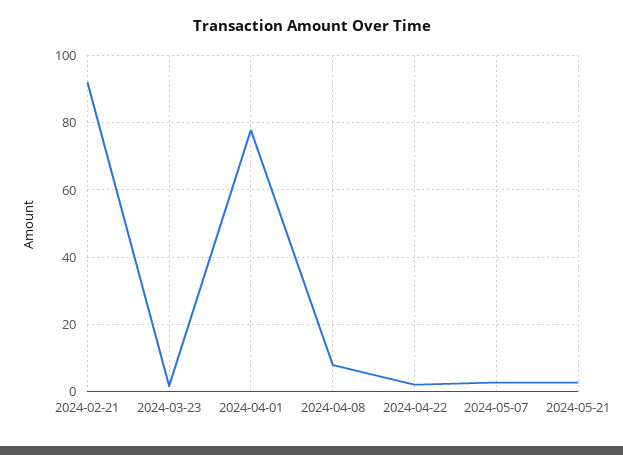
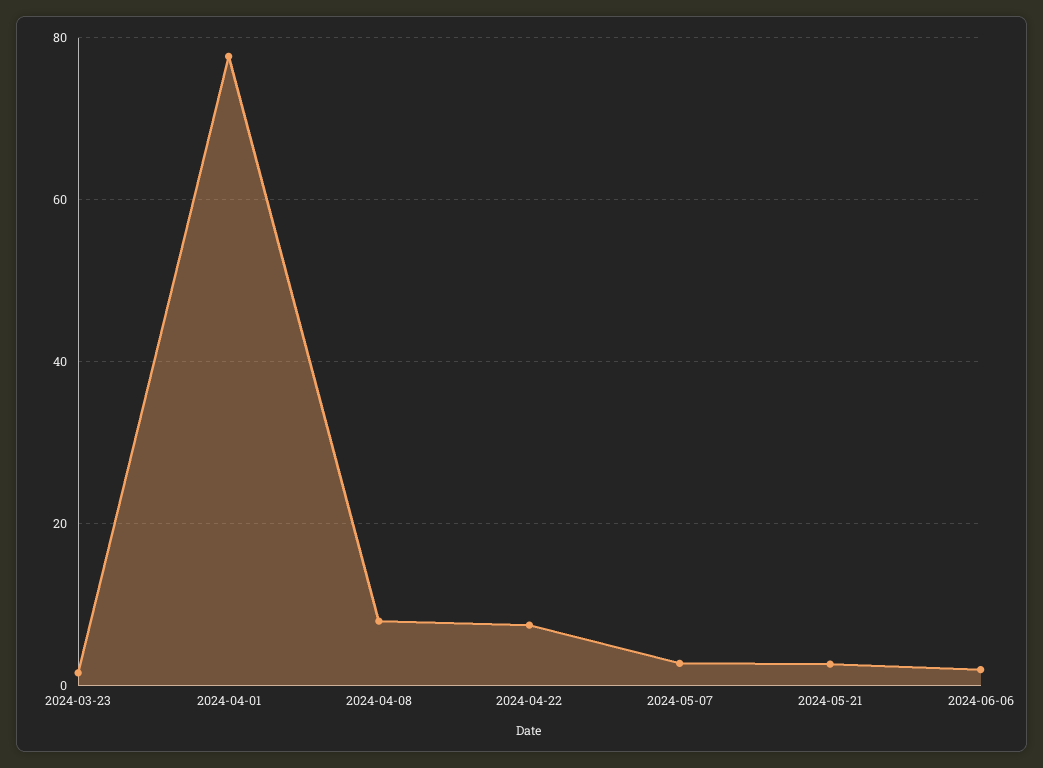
2024-02-21: 92 -> none
2024-04-22: 2 -> 8
2024-06-06: none -> 2

